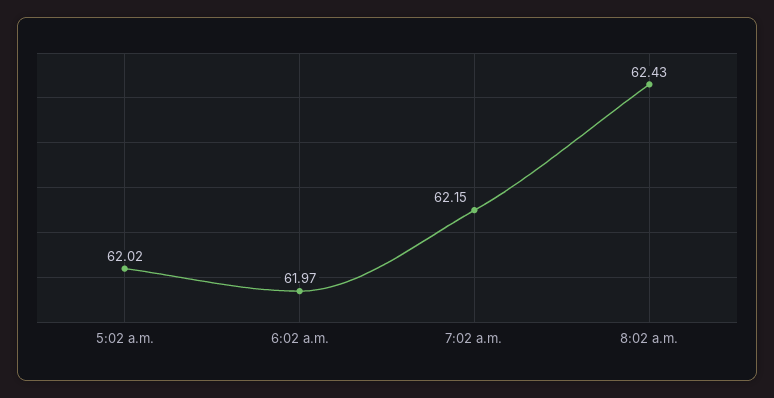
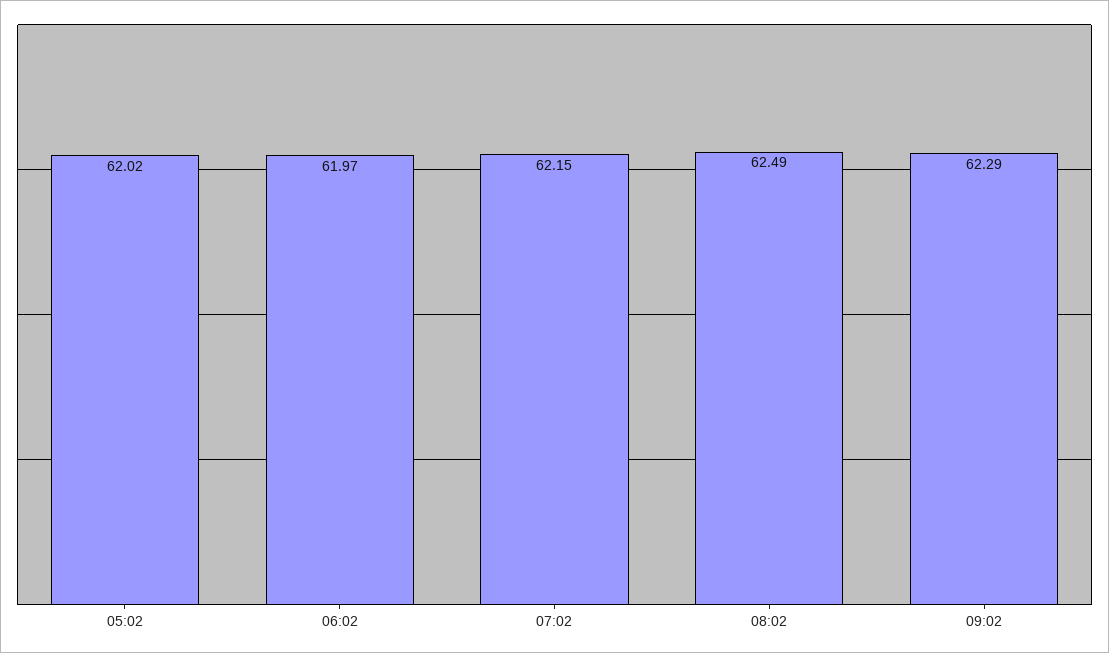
8:02 a.m.: 62.43 -> 62.49
09:02: none -> 62.29

